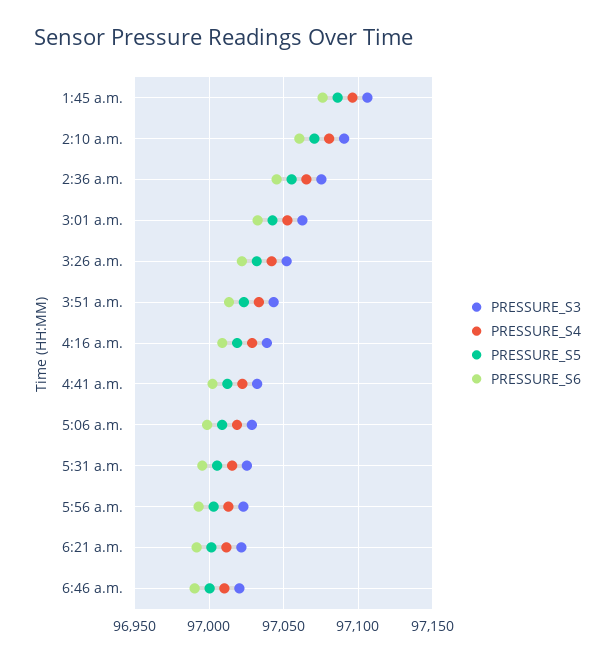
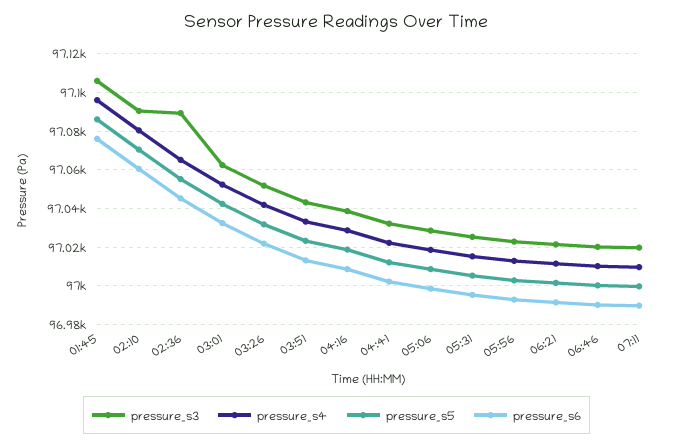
PRESSURE_S3, 2:36 a.m.: 97075 -> 97090
PRESSURE_S3, 07:11: none -> 97020
PRESSURE_S4, 07:11: none -> 97010
PRESSURE_S5, 07:11: none -> 97000
PRESSURE_S6, 07:11: none -> 96990

